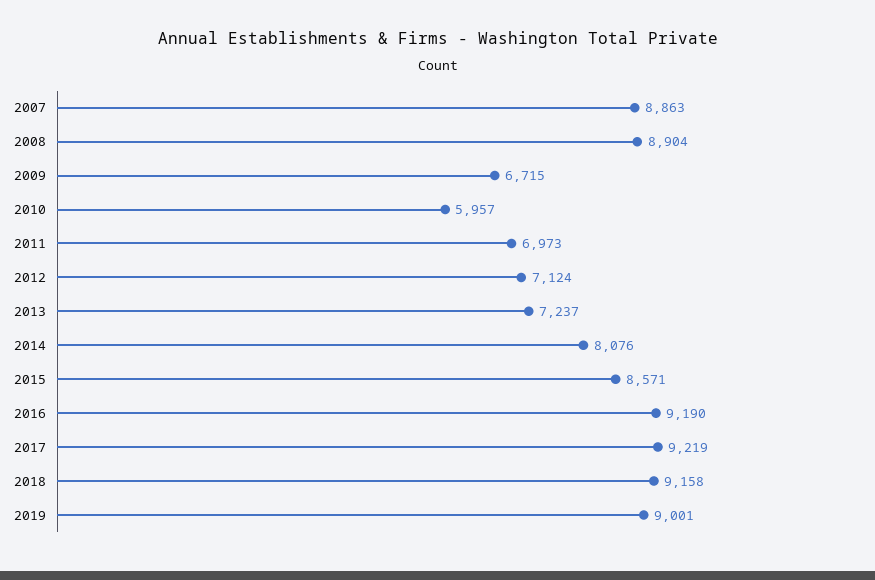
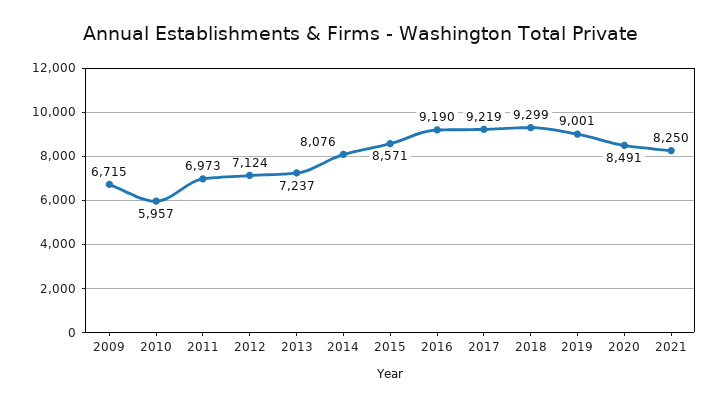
2007: 8863 -> none
2008: 8904 -> none
2018: 9158 -> 9299
2020: none -> 8491
2021: none -> 8250

